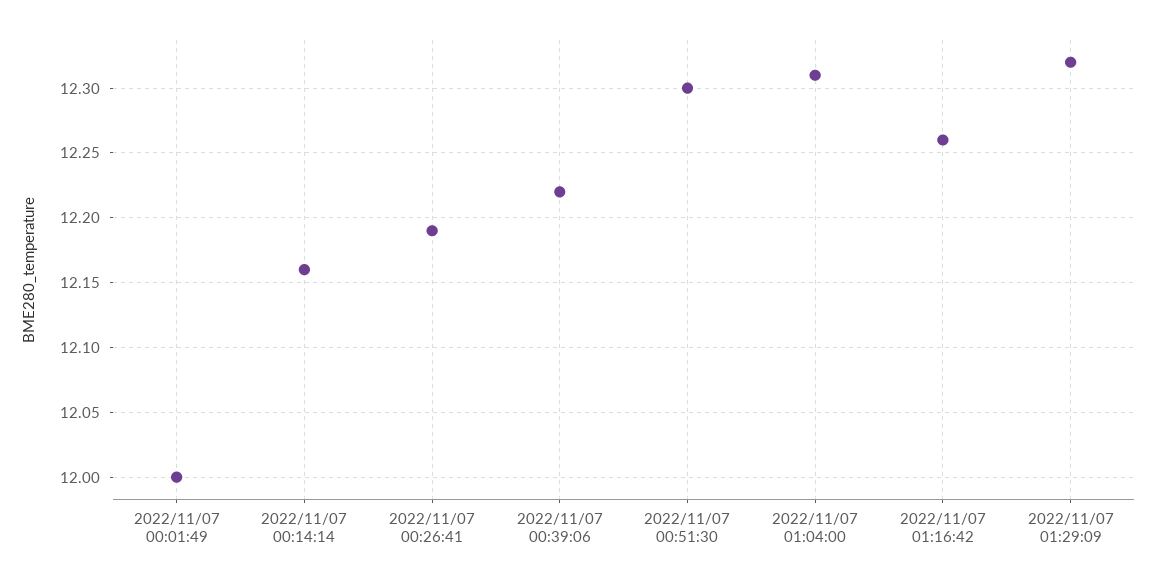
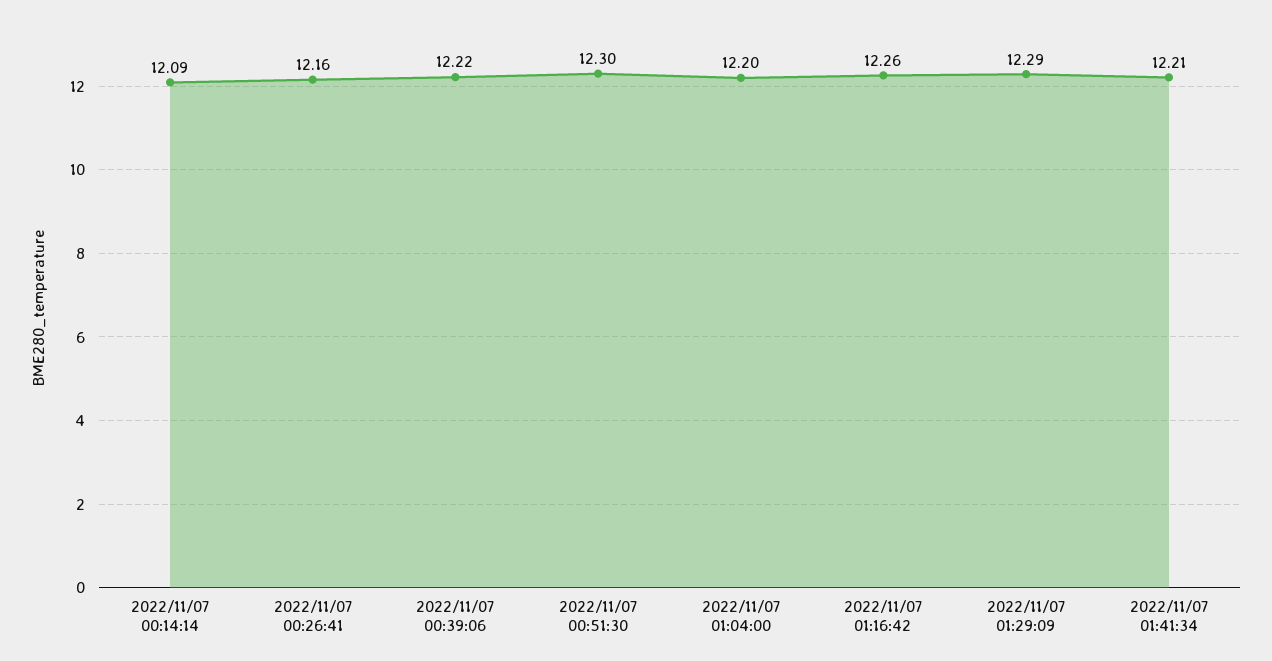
2022/11/07 00:01:49: 12 -> none
2022/11/07 00:14:14: 12.16 -> 12.09
2022/11/07 00:26:41: 12.19 -> 12.16
2022/11/07 01:04:00: 12.31 -> 12.2
2022/11/07 01:29:09: 12.32 -> 12.29
2022/11/07 01:41:34: none -> 12.21

